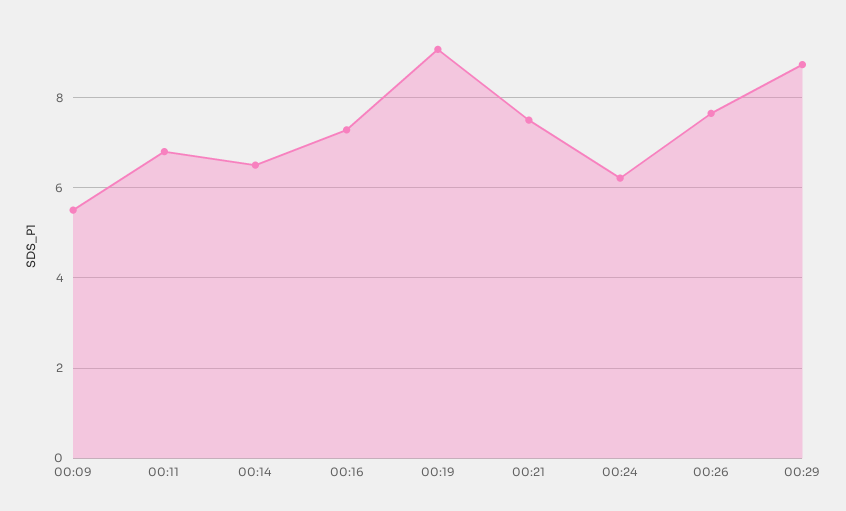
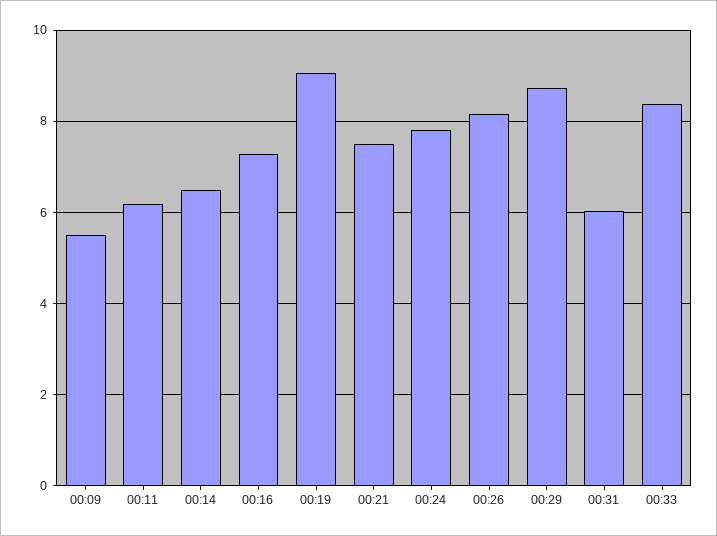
00:11: 6.8 -> 6.2
00:24: 6.2 -> 7.8
00:26: 7.6 -> 8.2
00:31: none -> 6
00:33: none -> 8.4

